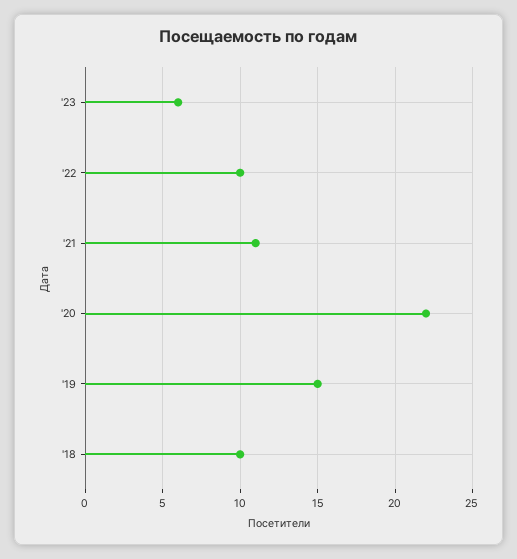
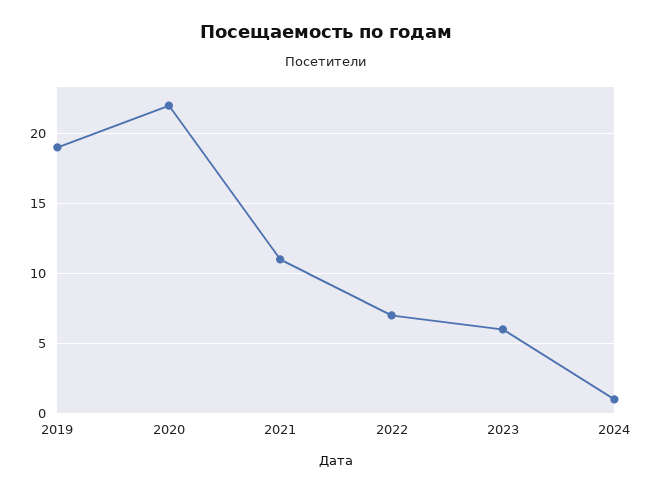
'22: 10 -> 7
'19: 15 -> 19
'18: 10 -> none
2024: none -> 1

